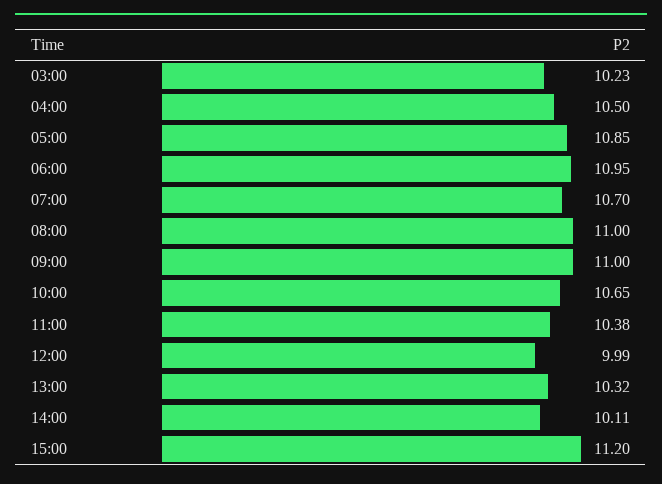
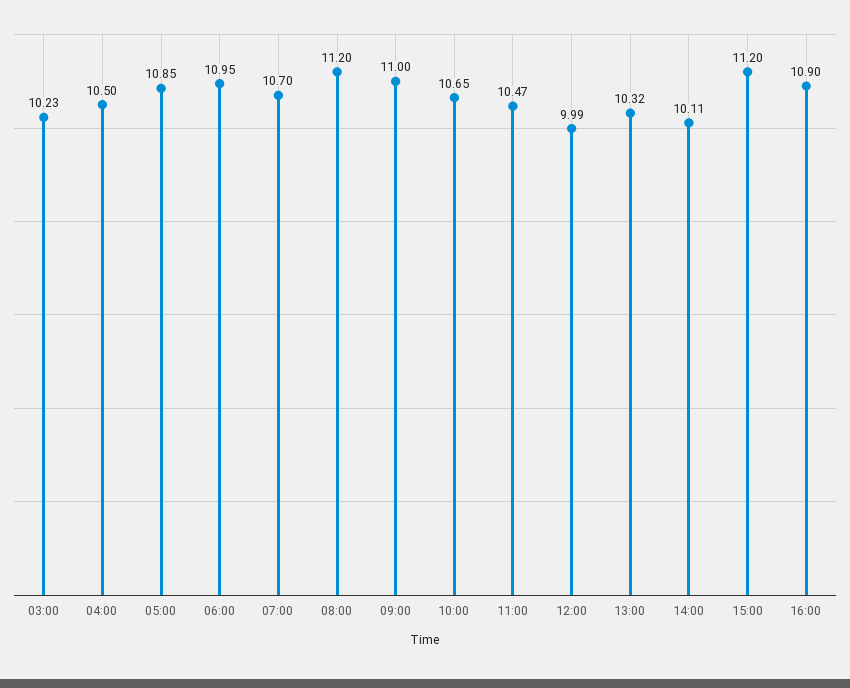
08:00: 11 -> 11.2
11:00: 10.38 -> 10.47
16:00: none -> 10.9

